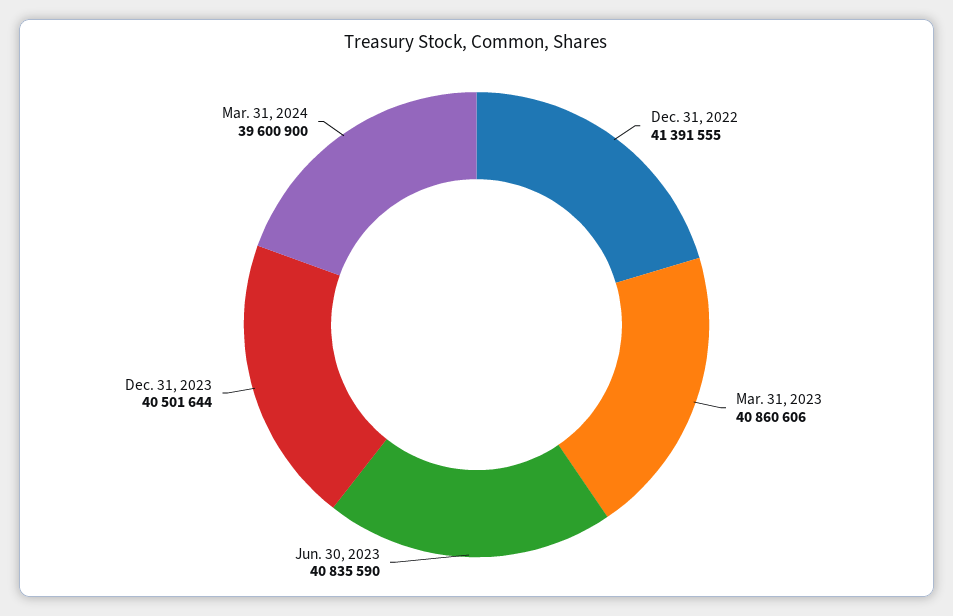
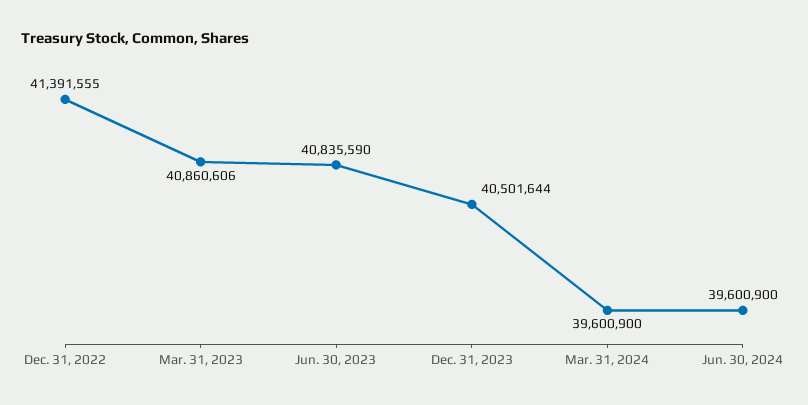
Jun. 30, 2024: none -> 39600900

